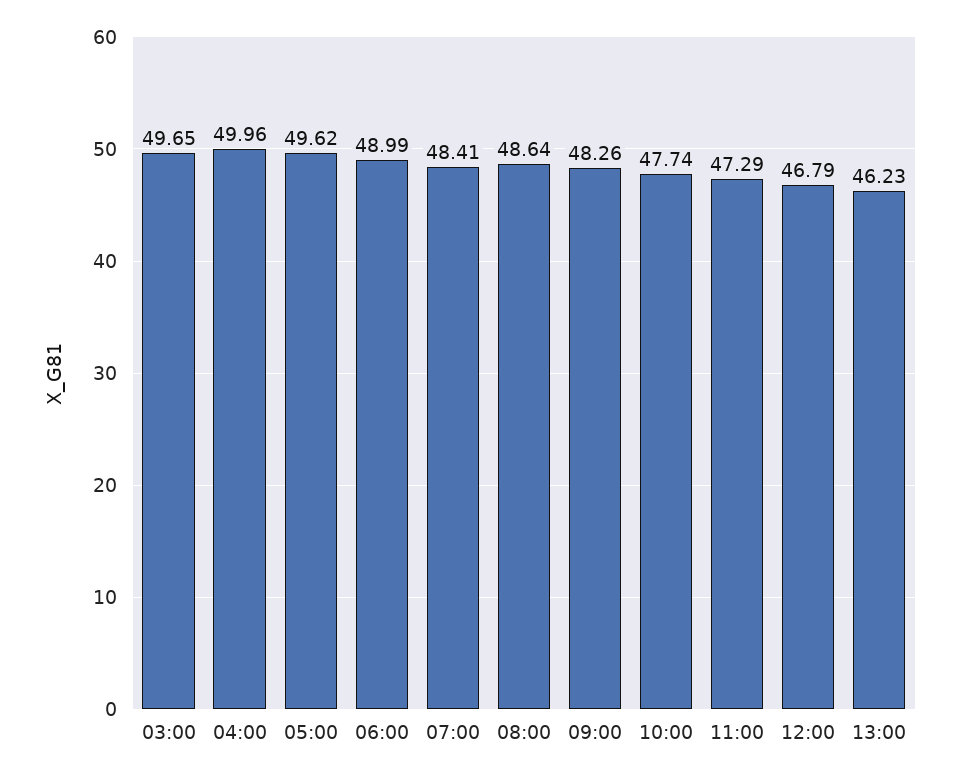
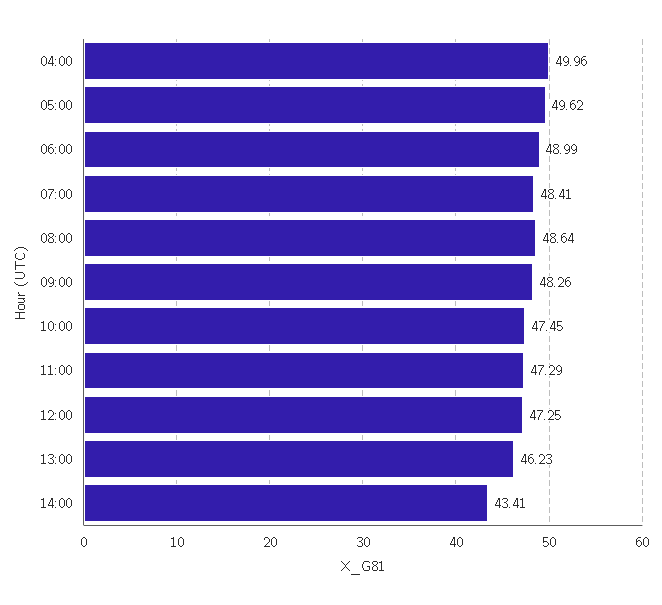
03:00: 49.65 -> none
10:00: 47.74 -> 47.45
12:00: 46.79 -> 47.25
14:00: none -> 43.41

